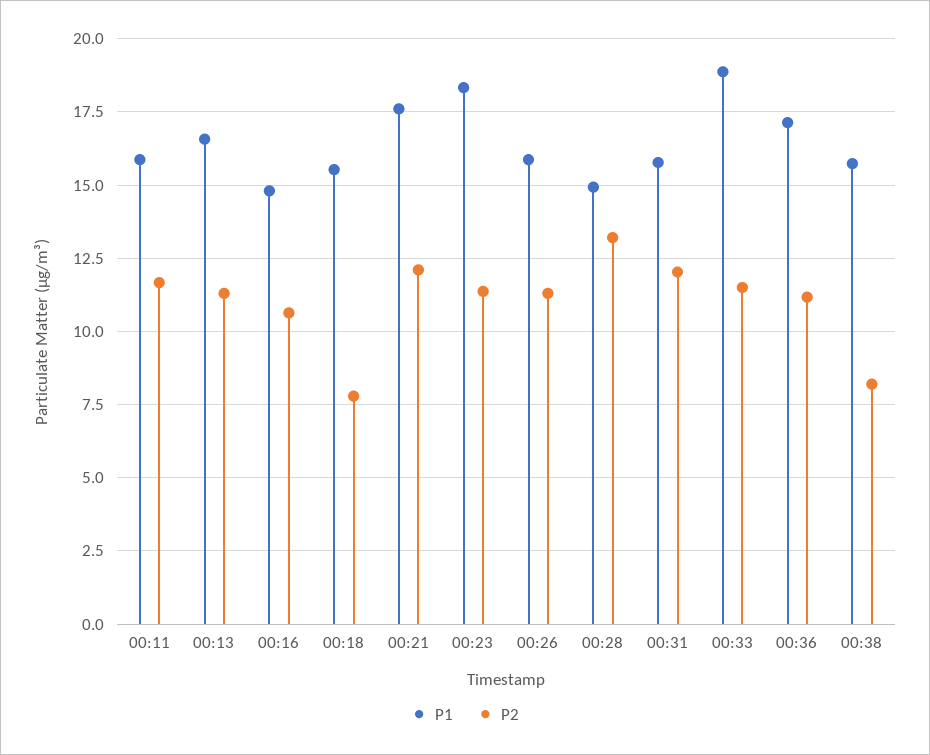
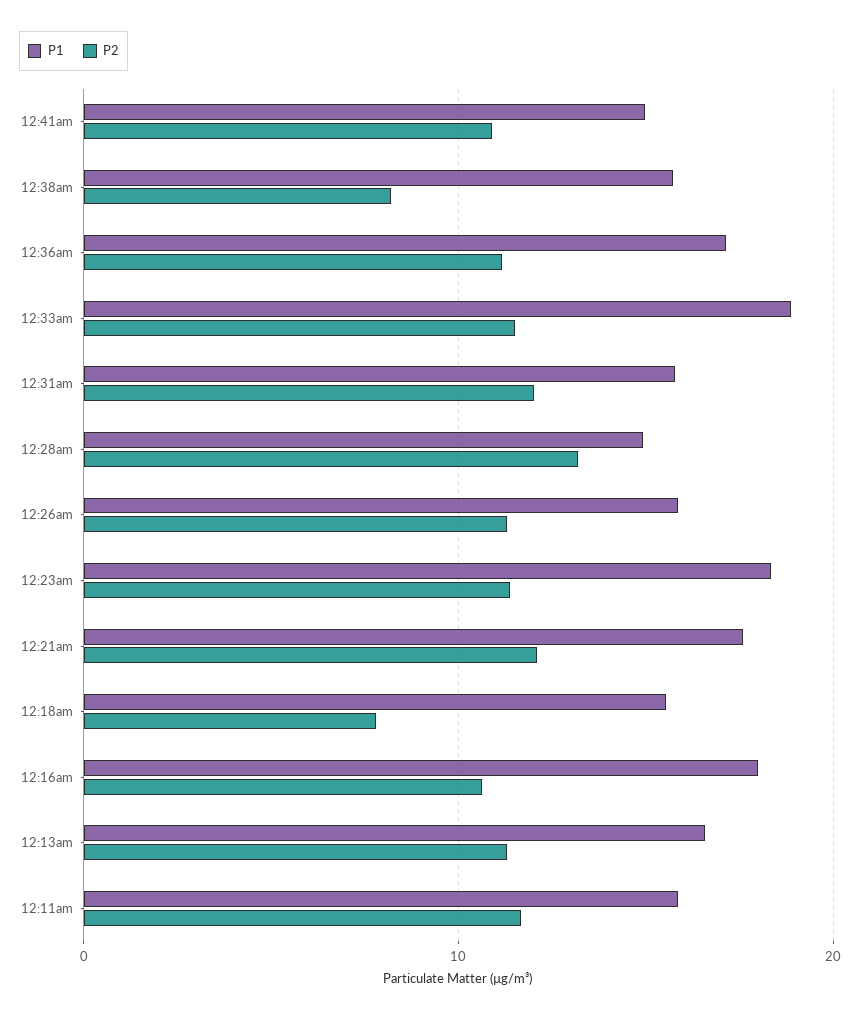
P1, 00:16: 14.75 -> 18
P1, 12:41am: none -> 15
P2, 12:41am: none -> 11

